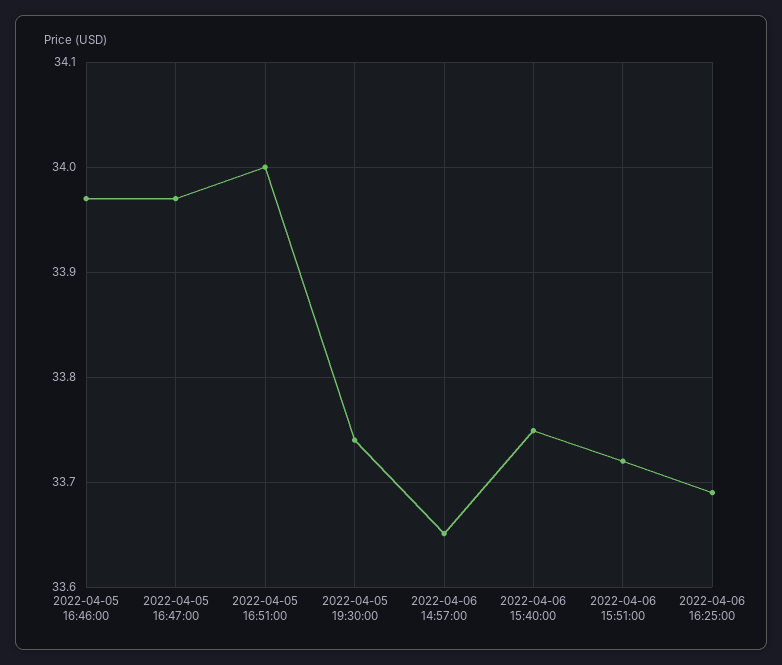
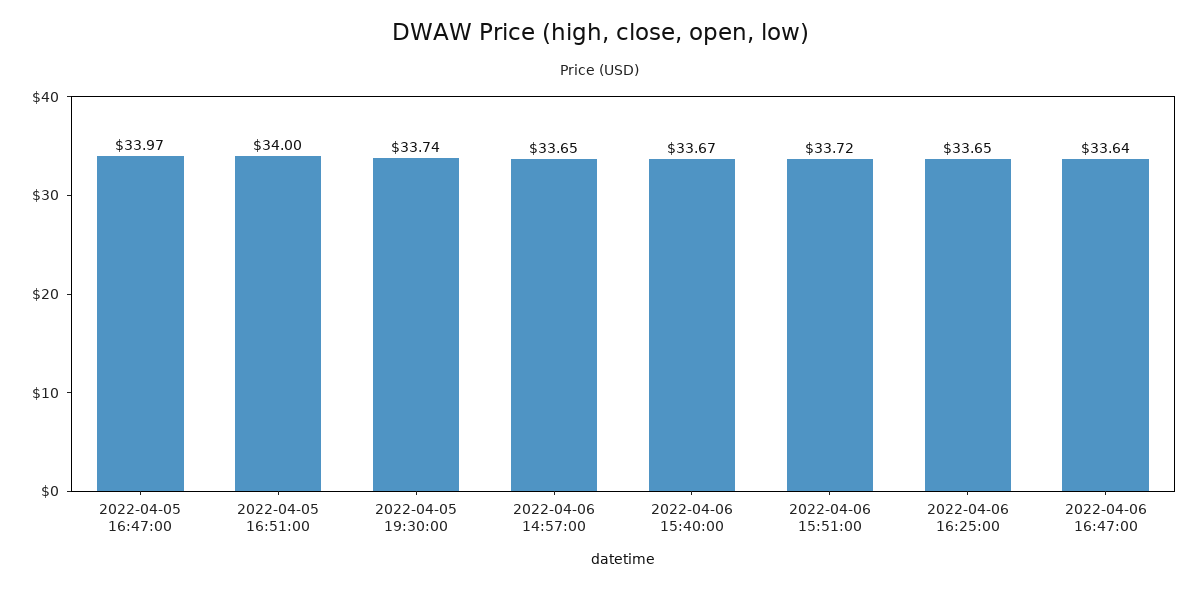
2022-04-05 16:46:00: 33.97 -> none
2022-04-06 15:40:00: 33.75 -> 33.67
2022-04-06 16:25:00: 33.69 -> 33.65
2022-04-06 16:47:00: none -> 33.64

